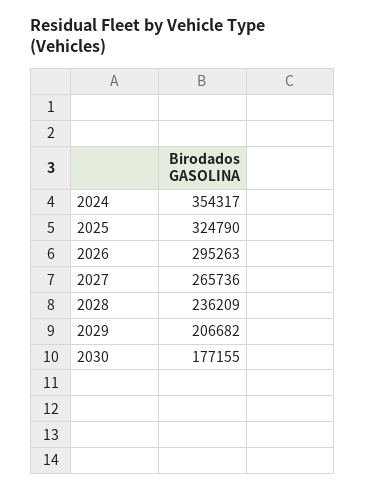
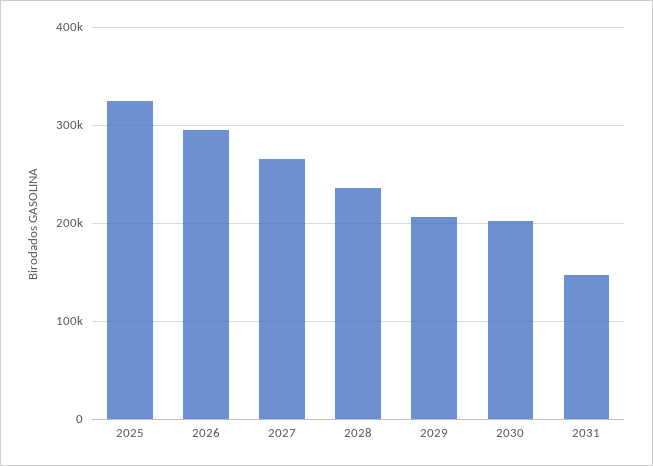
2024: 354317 -> none
2030: 177155 -> 200000
2031: none -> 150000

